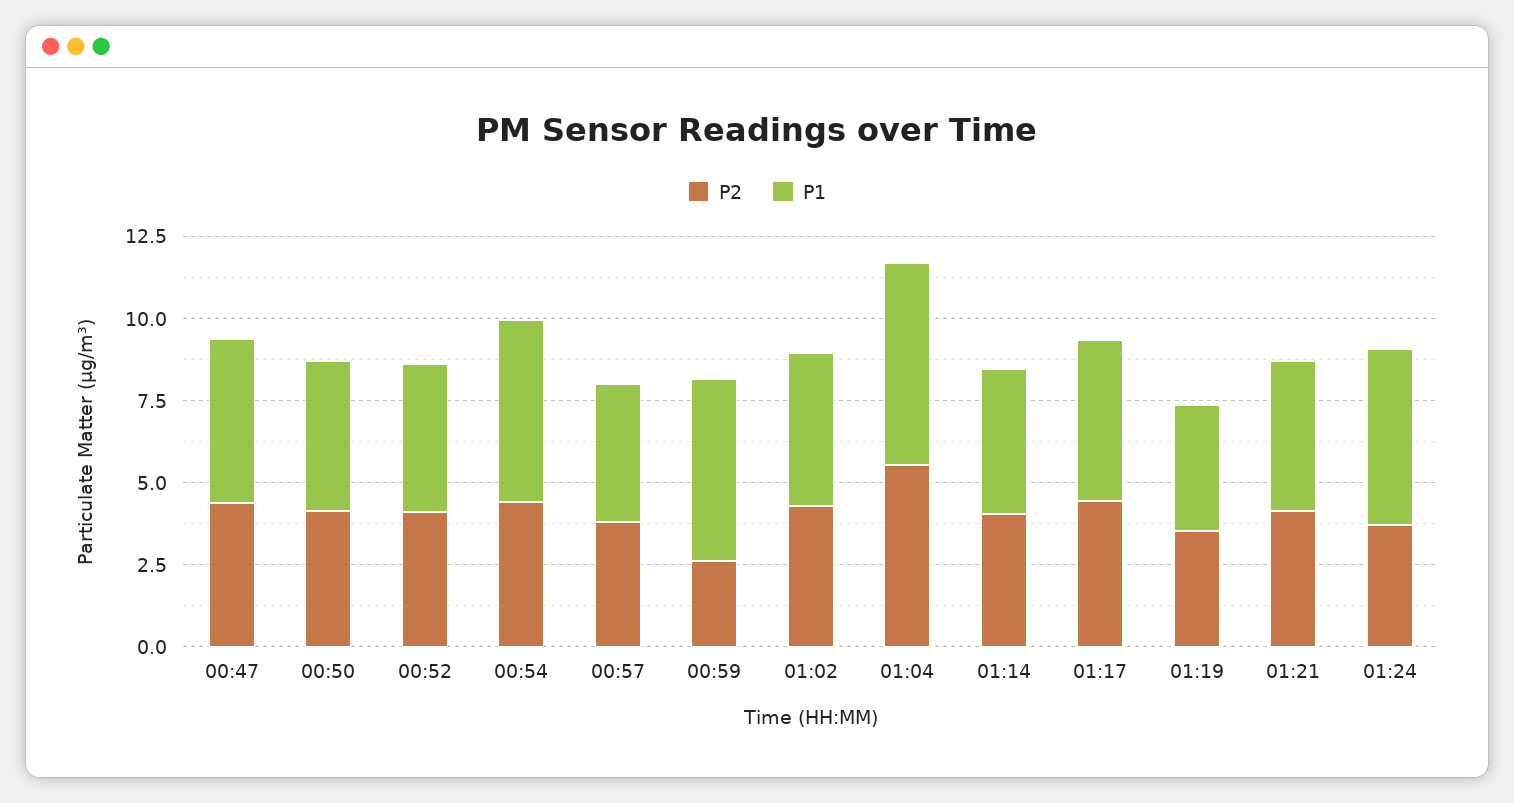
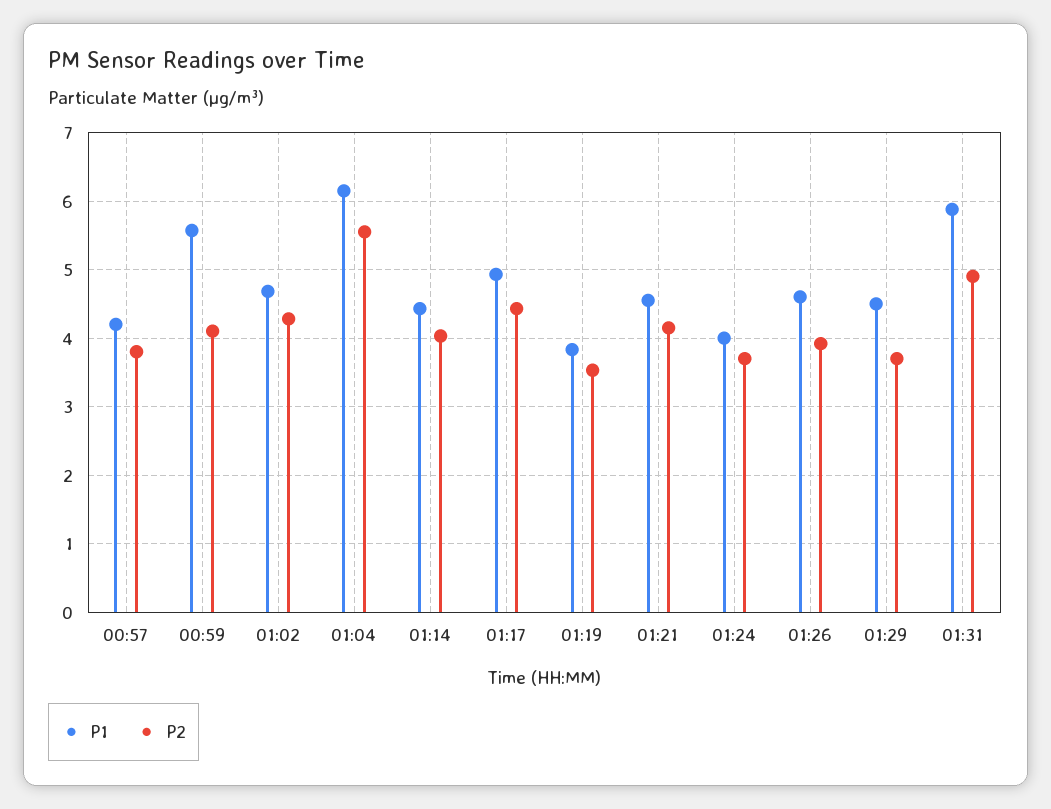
P2, 00:47: 4.5 -> none
P1, 00:47: 5 -> none
P2, 00:50: 4 -> none
P1, 00:50: 4.5 -> none
P2, 00:52: 4 -> none
P1, 00:52: 4.5 -> none
P2, 00:54: 4.5 -> none
P1, 00:54: 5.5 -> none
P2, 00:59: 2.5 -> 4.1
P1, 01:24: 5.5 -> 4
P1, 01:26: none -> 4.6
P2, 01:26: none -> 3.9
P1, 01:29: none -> 4.5
P2, 01:29: none -> 3.7
P1, 01:31: none -> 5.9
P2, 01:31: none -> 4.9

